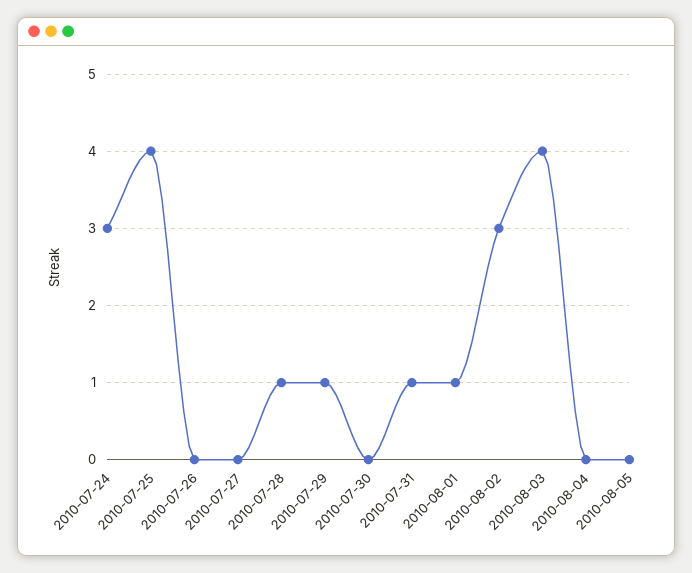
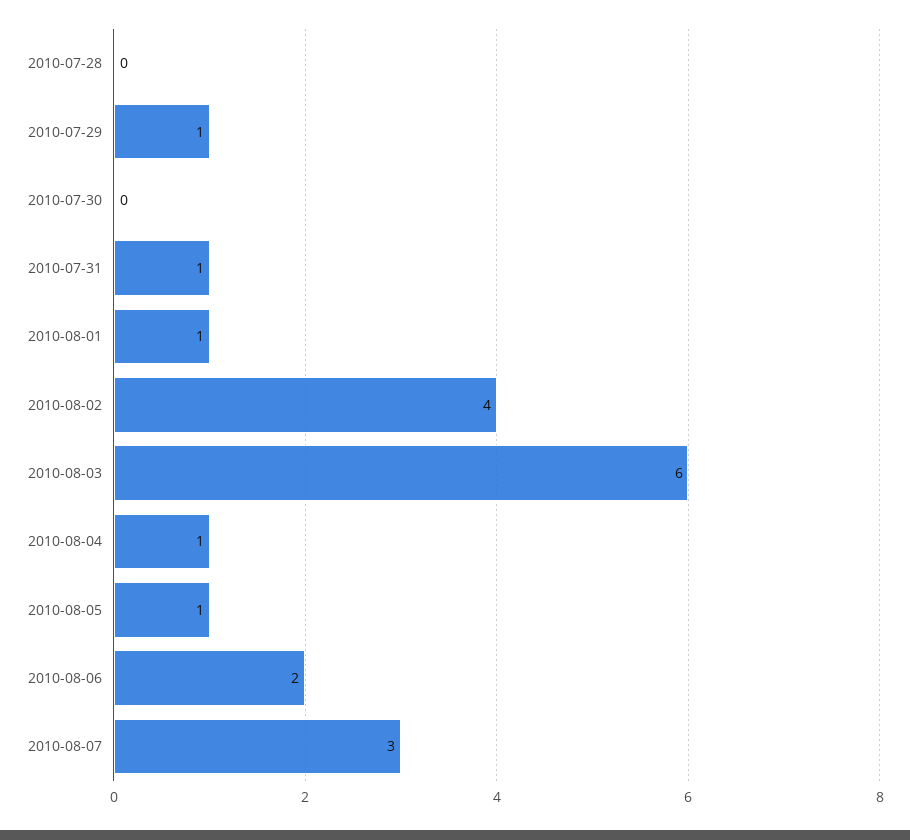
2010-07-24: 3 -> none
2010-07-25: 4 -> none
2010-07-26: 0 -> none
2010-07-27: 0 -> none
2010-07-28: 1 -> 0
2010-08-02: 3 -> 4
2010-08-03: 4 -> 6
2010-08-04: 0 -> 1
2010-08-05: 0 -> 1
2010-08-06: none -> 2
2010-08-07: none -> 3

